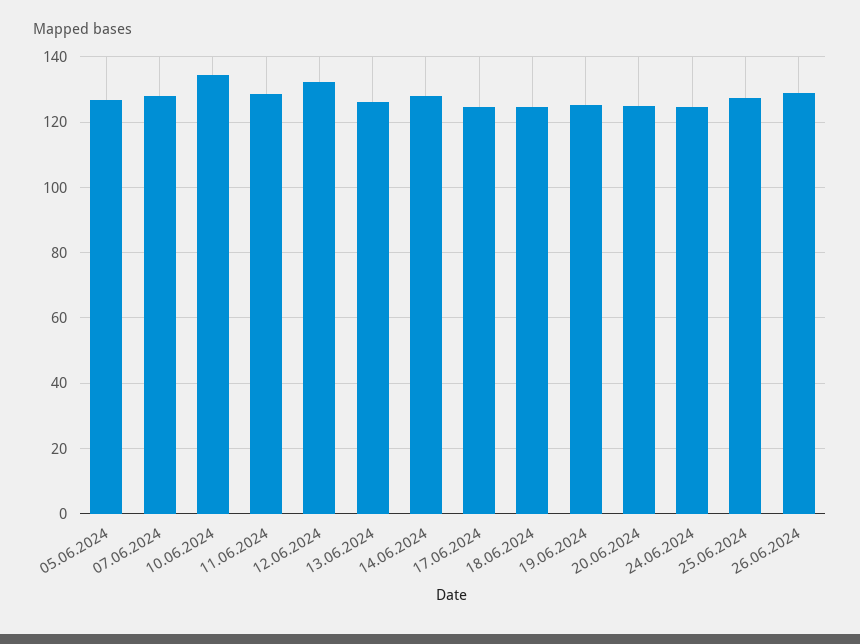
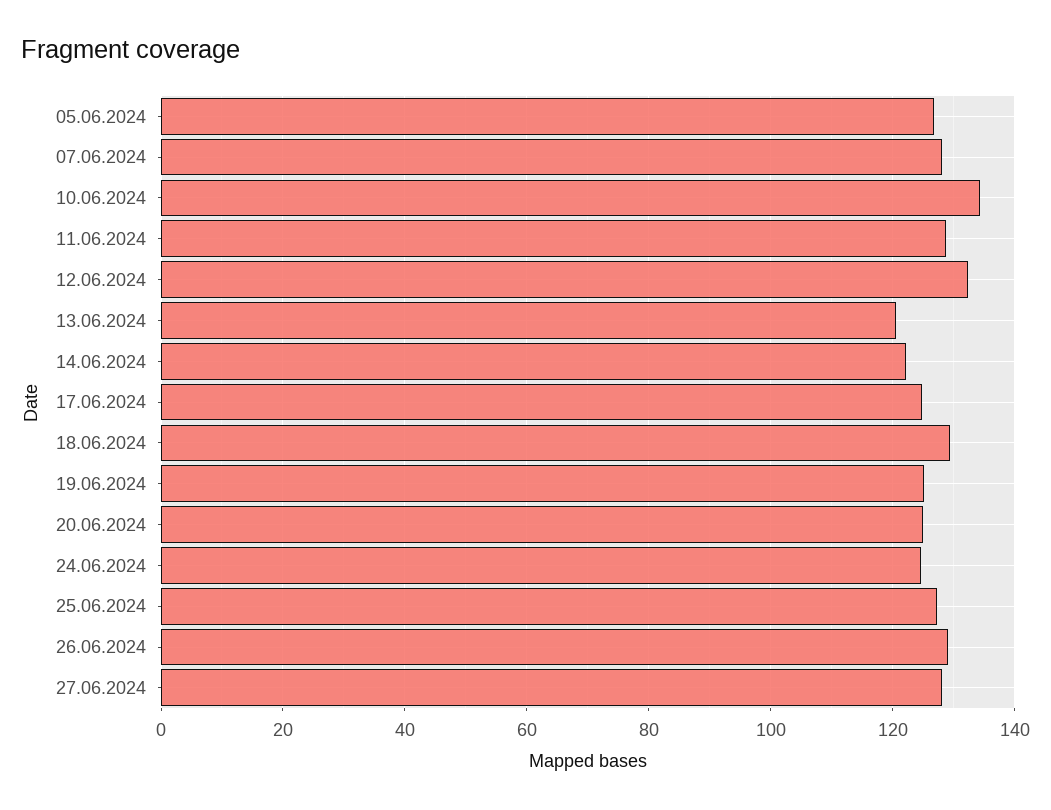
13.06.2024: 126 -> 120
14.06.2024: 128 -> 122
18.06.2024: 124 -> 130
27.06.2024: none -> 128

